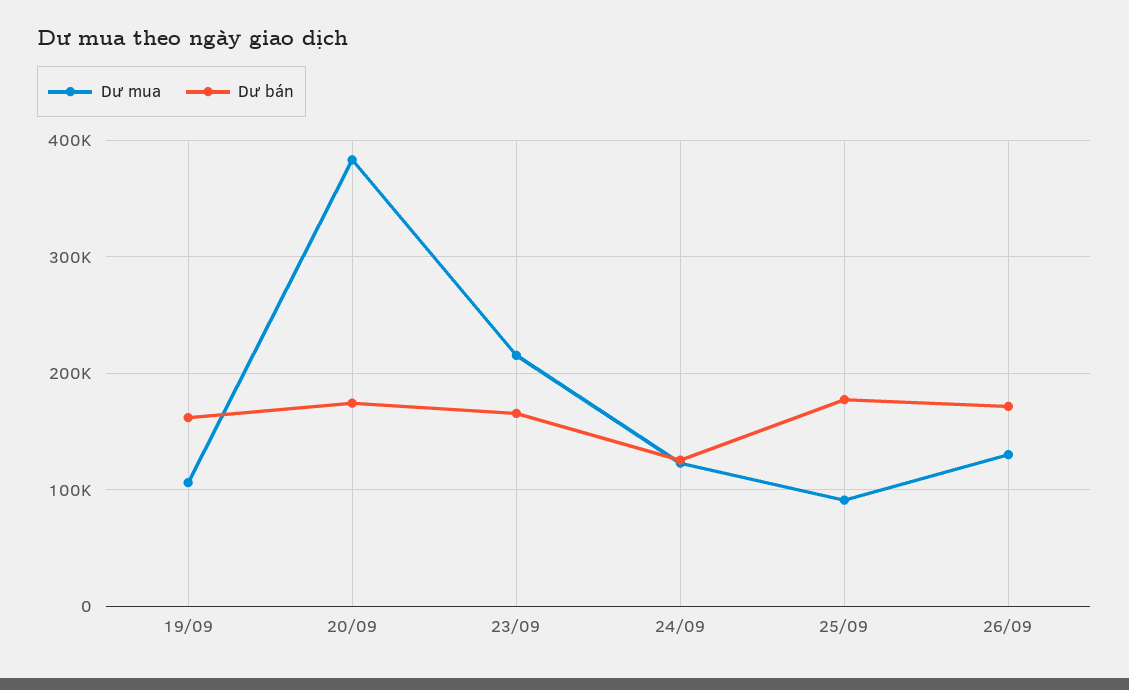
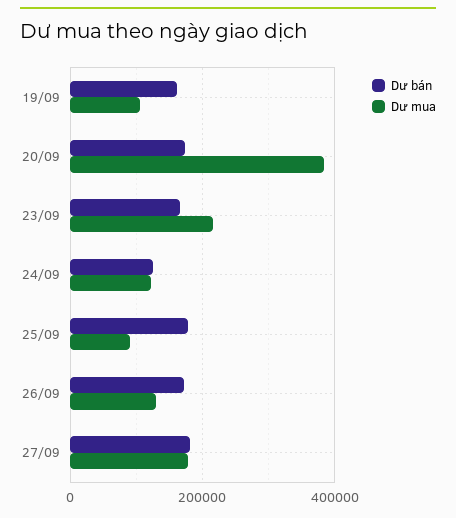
Dư bán, 27/09: none -> 180000
Dư mua, 27/09: none -> 180000

